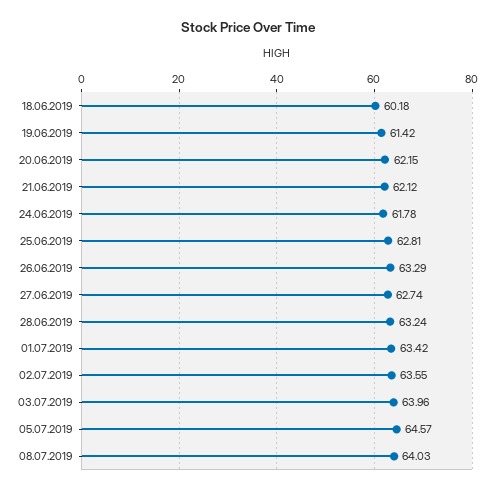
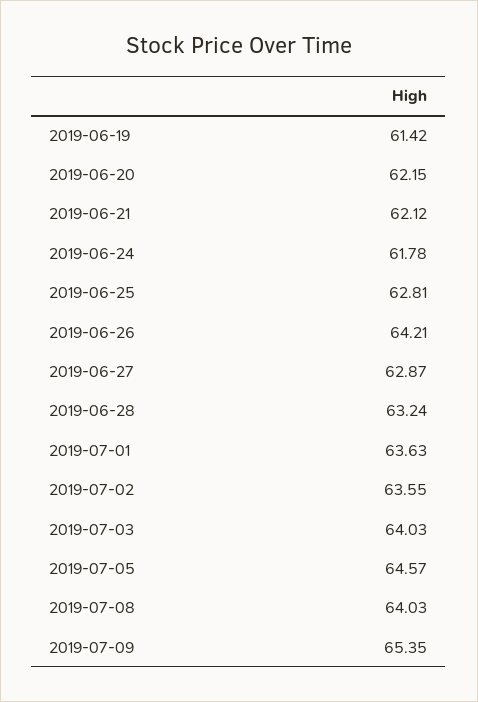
18.06.2019: 60.18 -> none
26.06.2019: 63.29 -> 64.21
27.06.2019: 62.74 -> 62.87
01.07.2019: 63.42 -> 63.63
03.07.2019: 63.96 -> 64.03
2019-07-09: none -> 65.35

